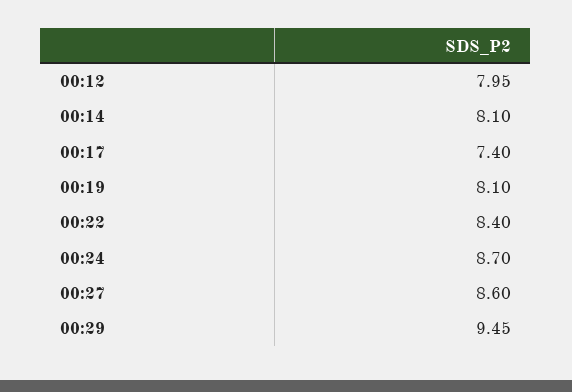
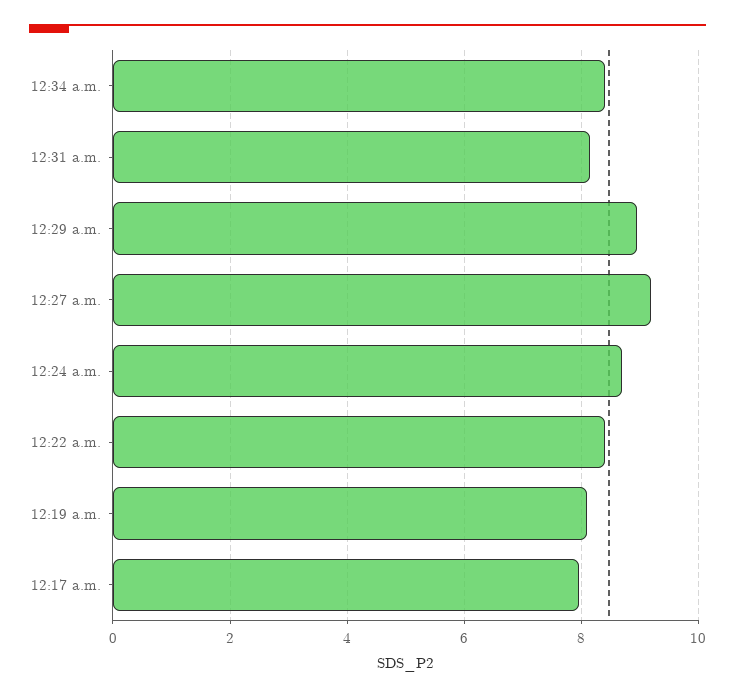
00:12: 7.95 -> none
00:14: 8.1 -> none
00:17: 7.4 -> 8
00:27: 8.6 -> 9.2
00:29: 9.45 -> 9
12:34 a.m.: none -> 8.4
12:31 a.m.: none -> 8.2

